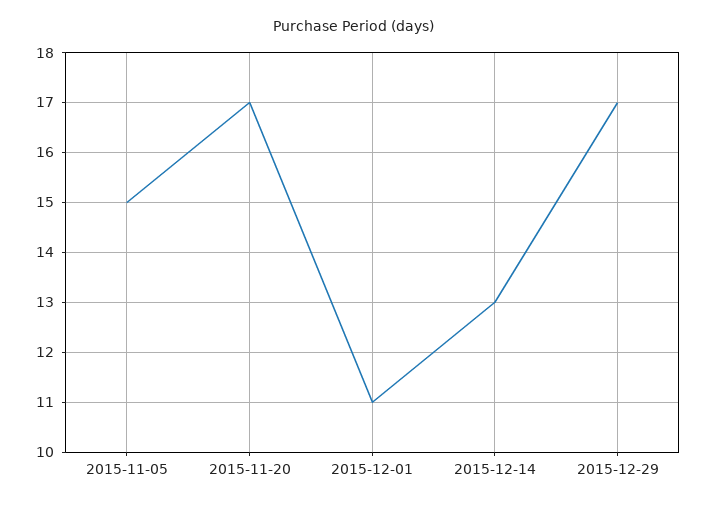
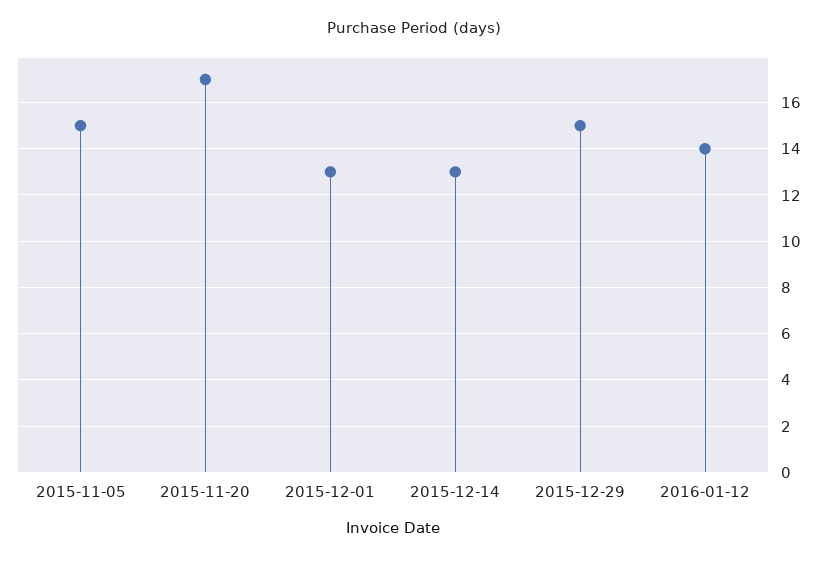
2015-12-01: 11 -> 13
2015-12-29: 17 -> 15
2016-01-12: none -> 14

